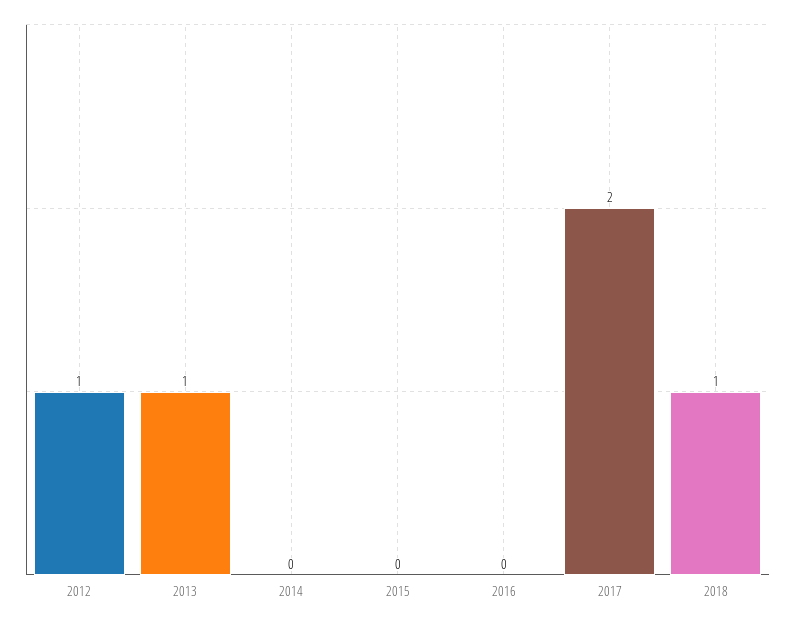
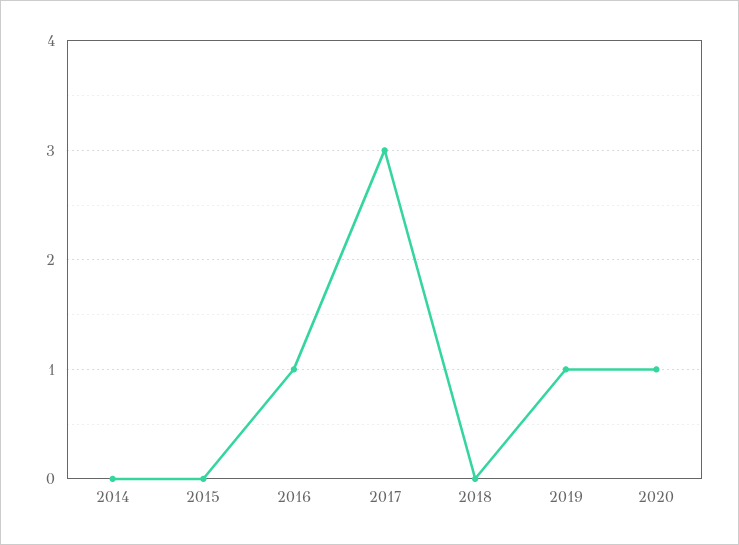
2012: 1 -> none
2013: 1 -> none
2016: 0 -> 1
2017: 2 -> 3
2018: 1 -> 0
2019: none -> 1
2020: none -> 1

